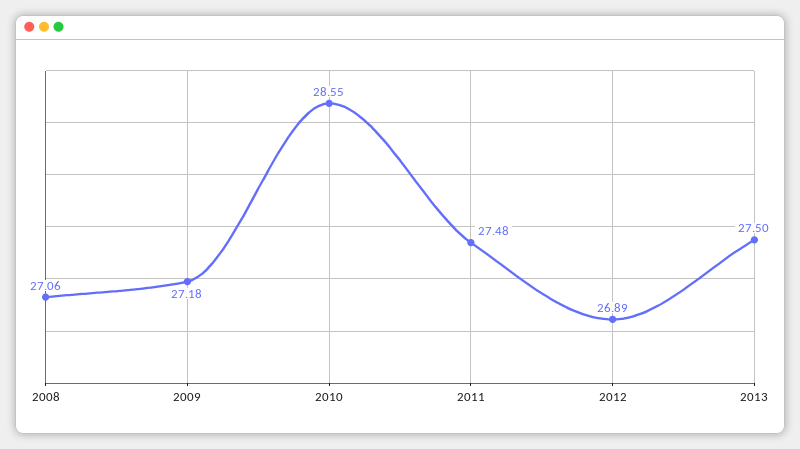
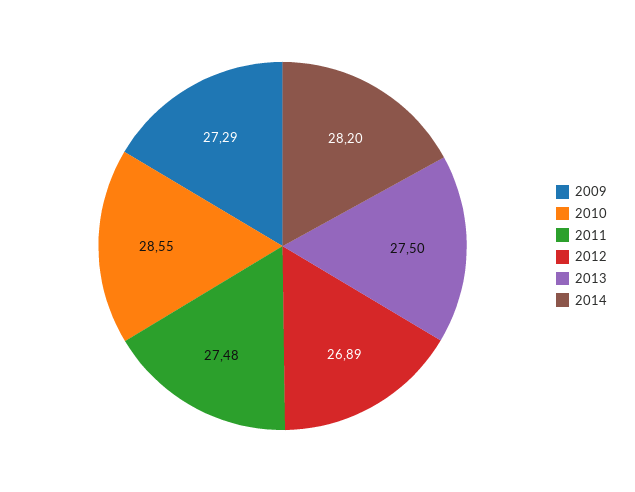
2008: 27.06 -> none
2009: 27.18 -> 27.29
2014: none -> 28.2

